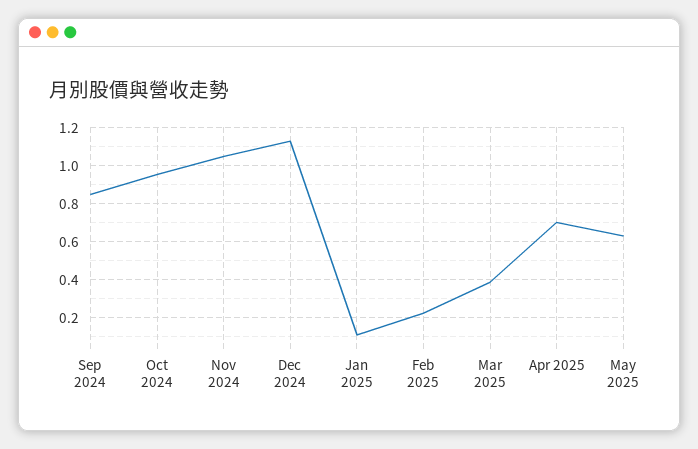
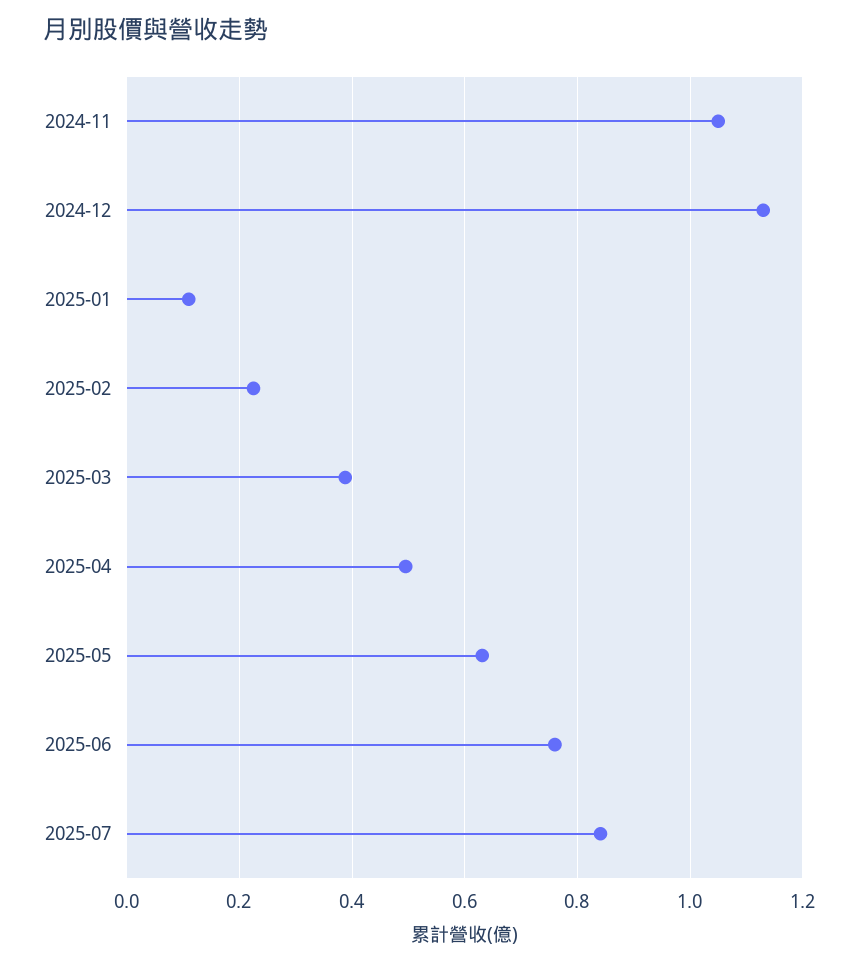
Sep 2024: 0.85 -> none
Oct 2024: 0.95 -> none
Apr 2025: 0.7 -> 0.5
2025-06: none -> 0.76
2025-07: none -> 0.84

